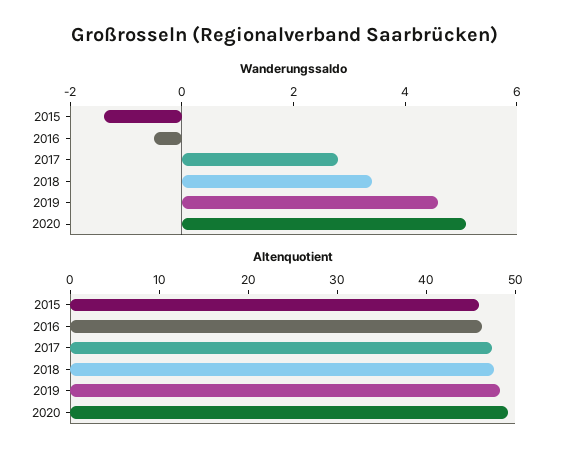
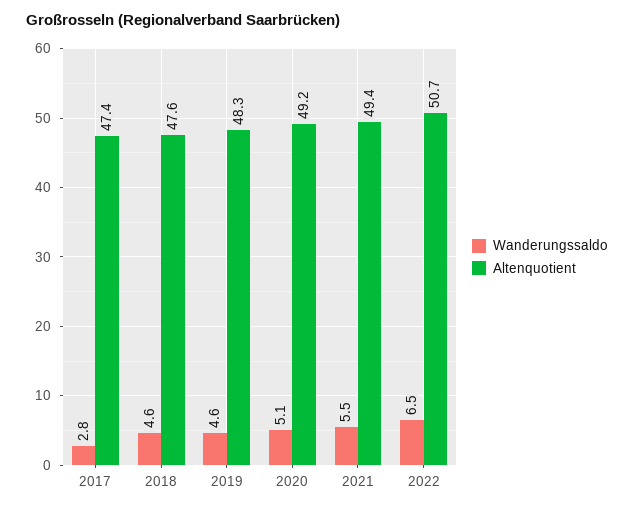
Wanderungssaldo, 2015: -1.5 -> none
Wanderungssaldo, 2016: -0.5 -> none
Wanderungssaldo, 2018: 3.5 -> 4.6
Altenquotient, 2015: 46 -> none
Altenquotient, 2016: 46 -> none
Wanderungssaldo, 2021: none -> 5.5
Altenquotient, 2021: none -> 49.4
Wanderungssaldo, 2022: none -> 6.5
Altenquotient, 2022: none -> 50.7

